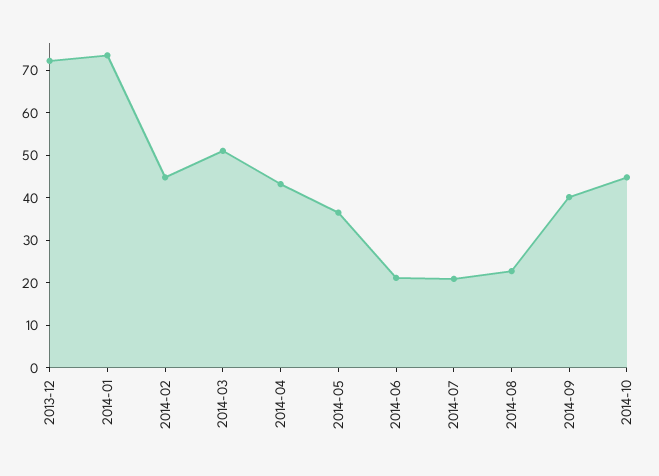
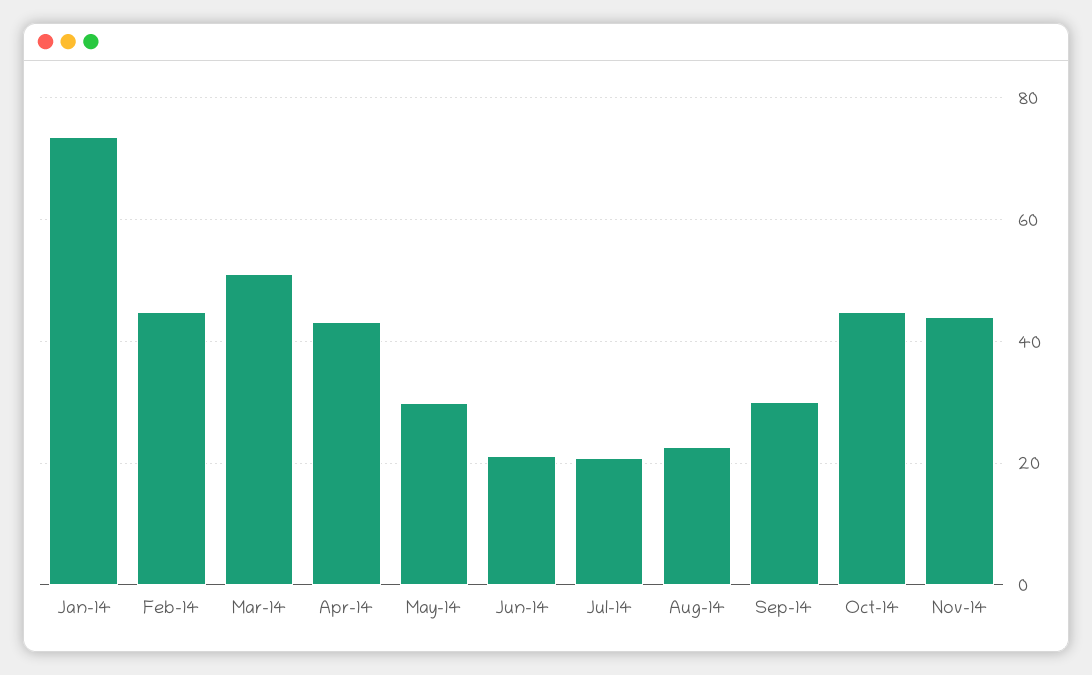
2013-12: 72 -> none
2014-05: 36 -> 30
2014-09: 40 -> 30
Nov-14: none -> 44

